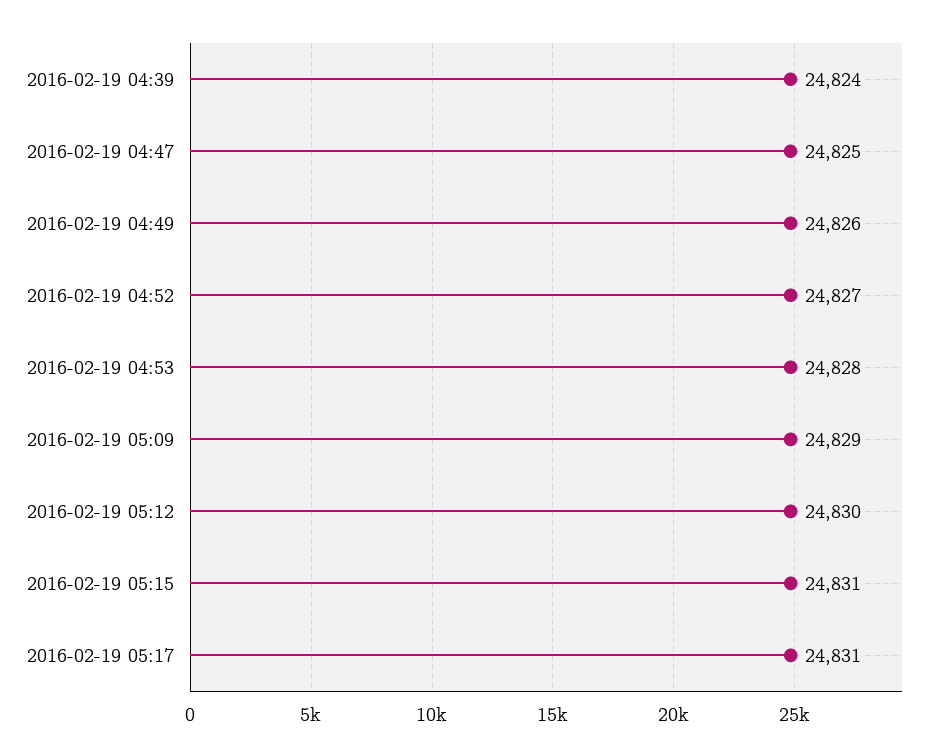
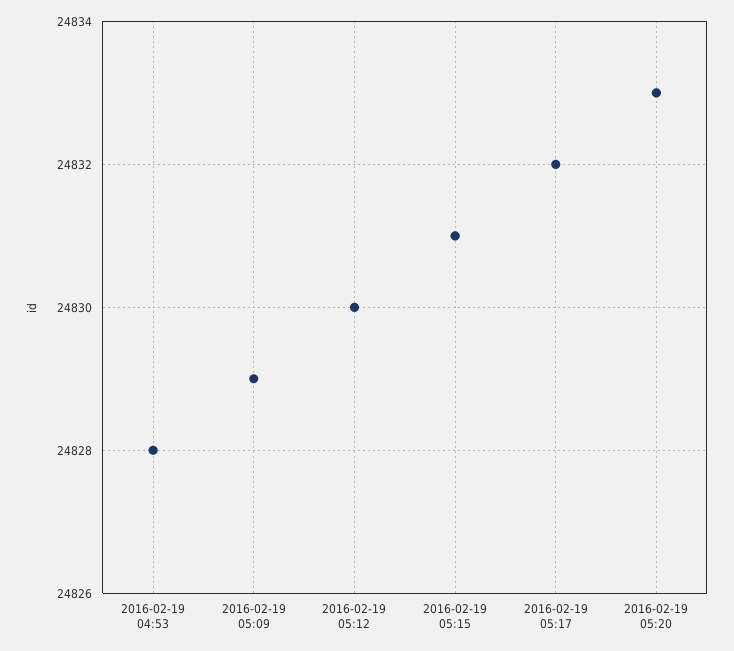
2016-02-19 04:39: 24824 -> none
2016-02-19 04:47: 24825 -> none
2016-02-19 04:49: 24826 -> none
2016-02-19 04:52: 24827 -> none
2016-02-19 05:17: 24831 -> 24832
2016-02-19 05:20: none -> 24833

